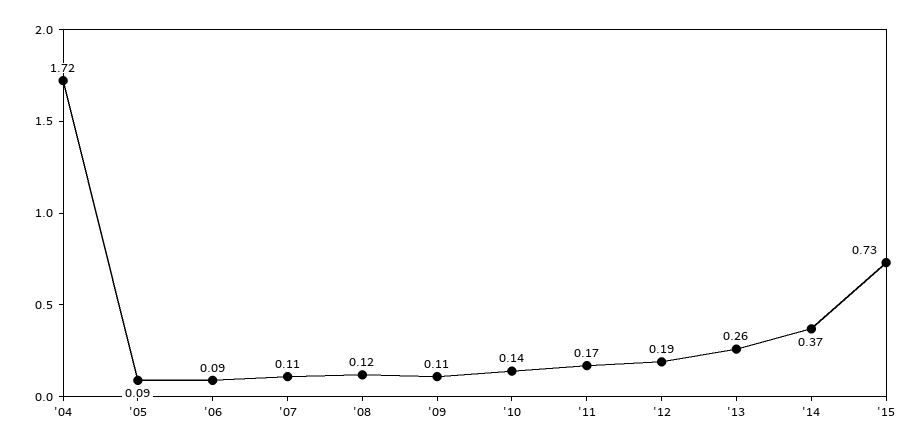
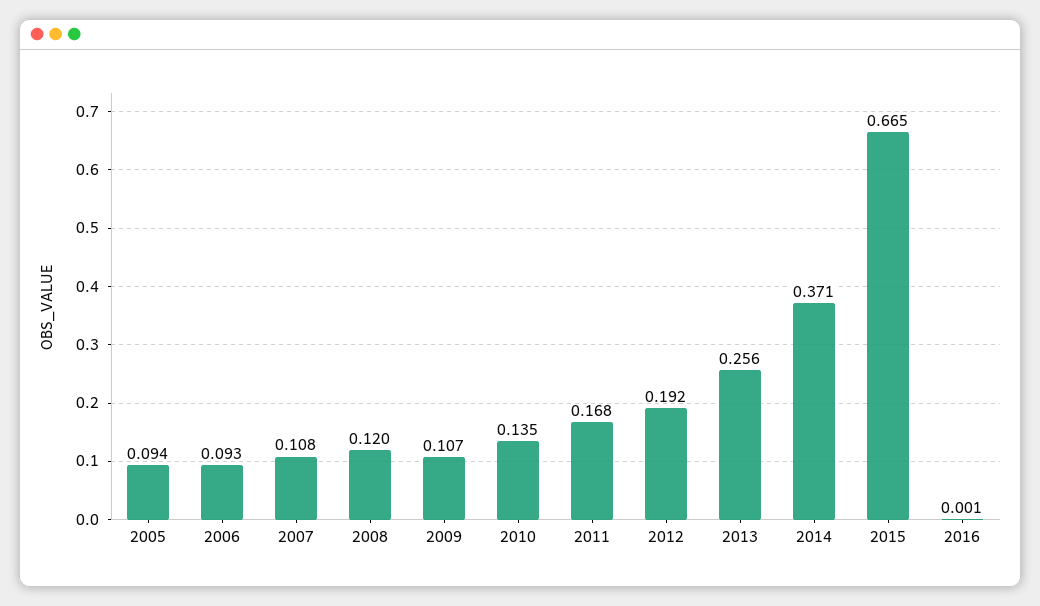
'04: 1.72 -> none
'15: 0.73 -> 0.665
2016: none -> 0.001

